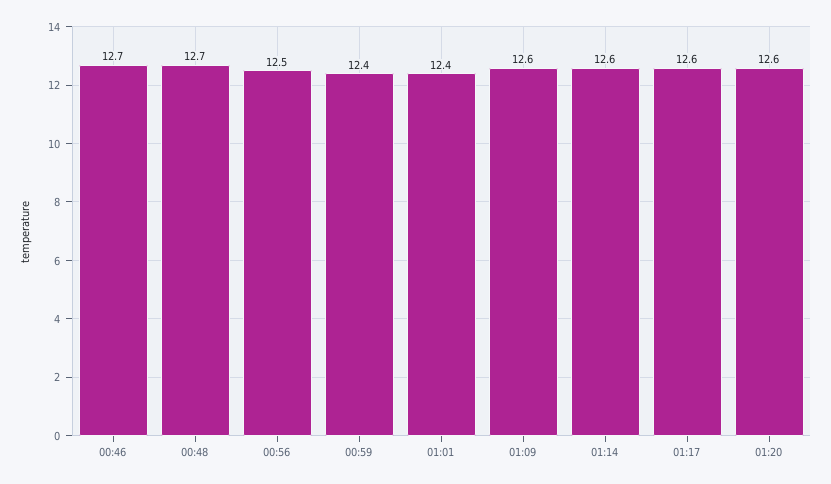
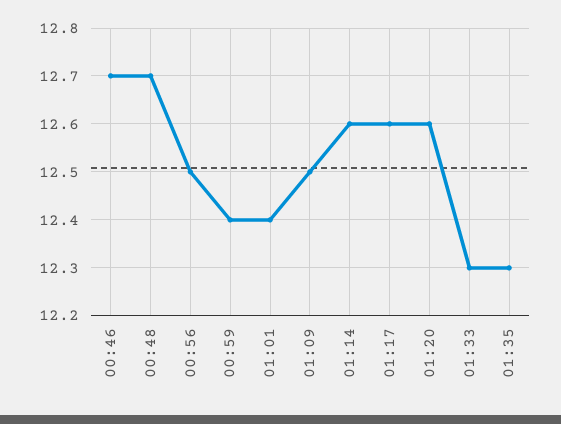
01:09: 12.6 -> 12.5
01:33: none -> 12.3
01:35: none -> 12.3

